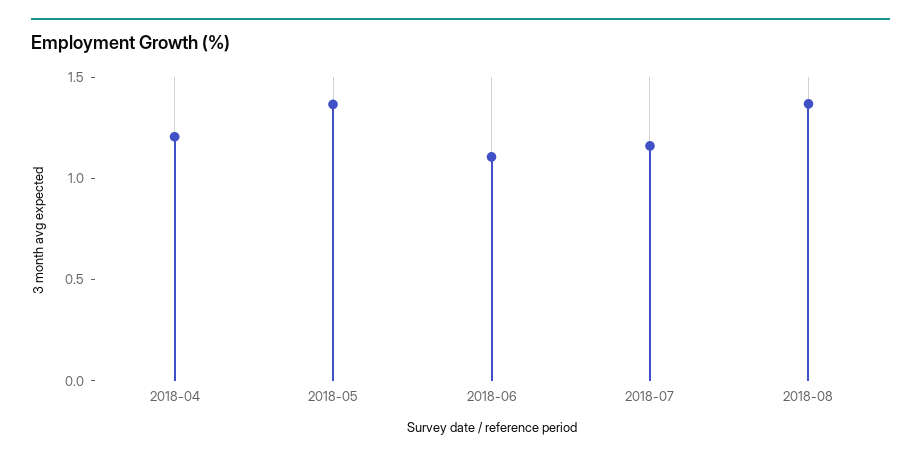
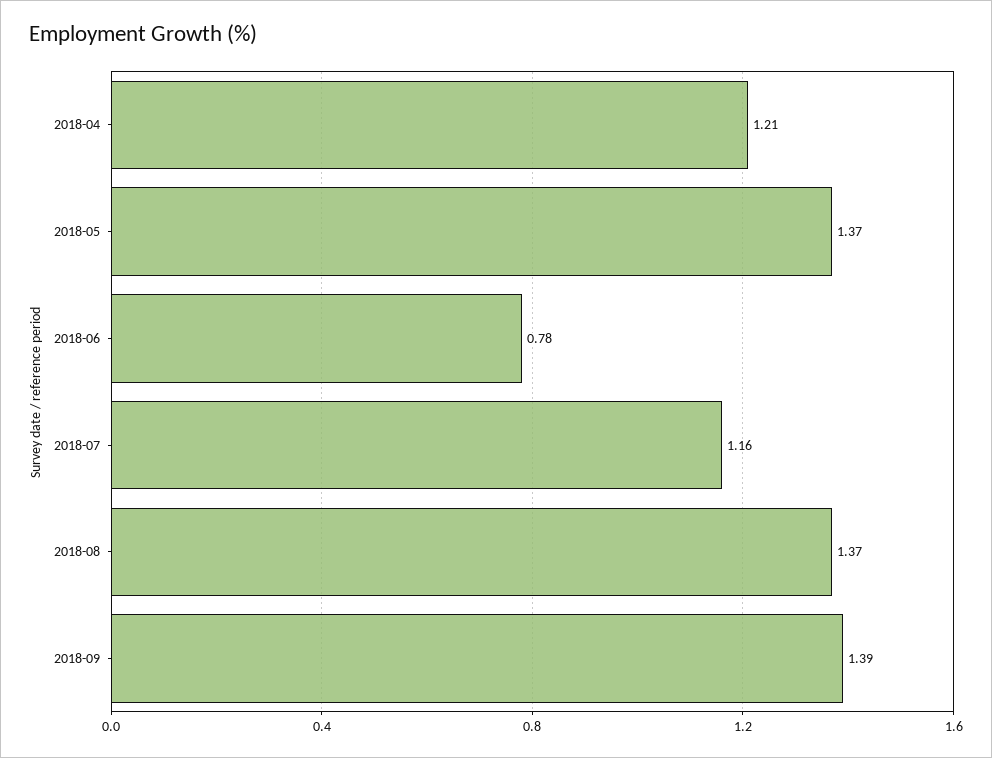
2018-06: 1.1 -> 0.78
2018-09: none -> 1.39

